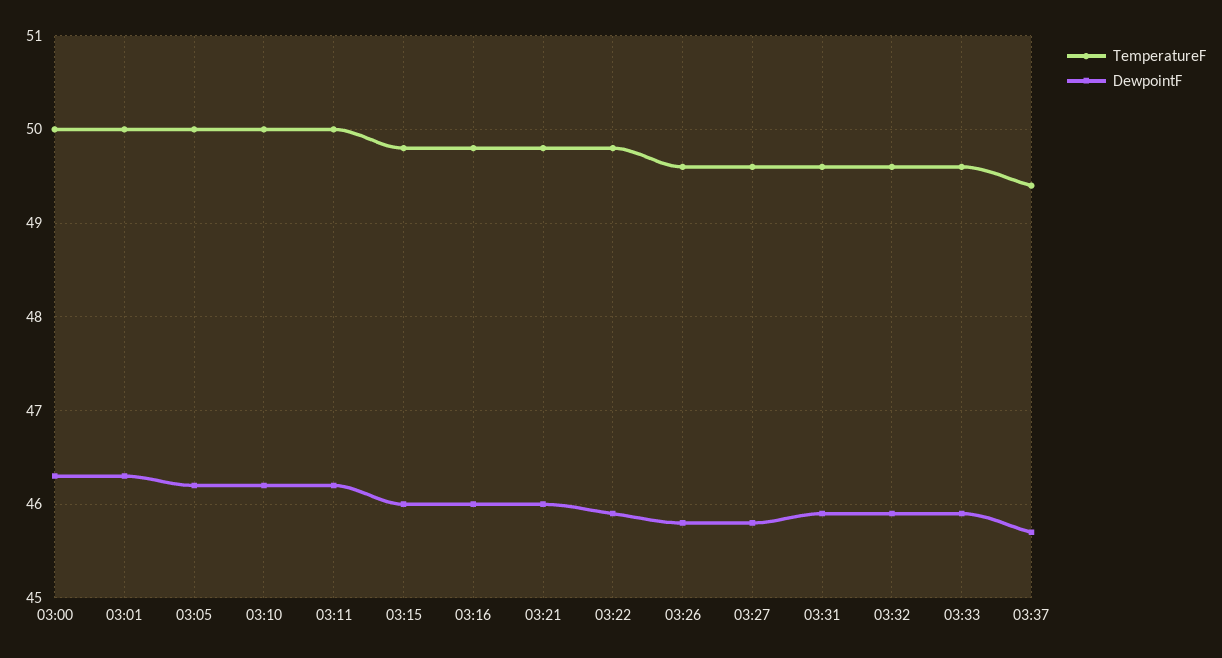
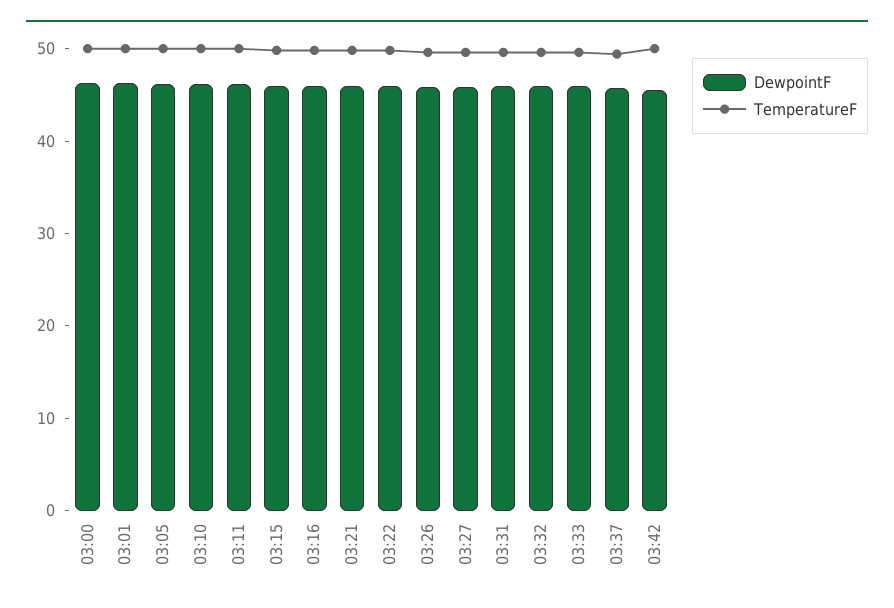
DewpointF, 03:42: none -> 46
TemperatureF, 03:42: none -> 50

